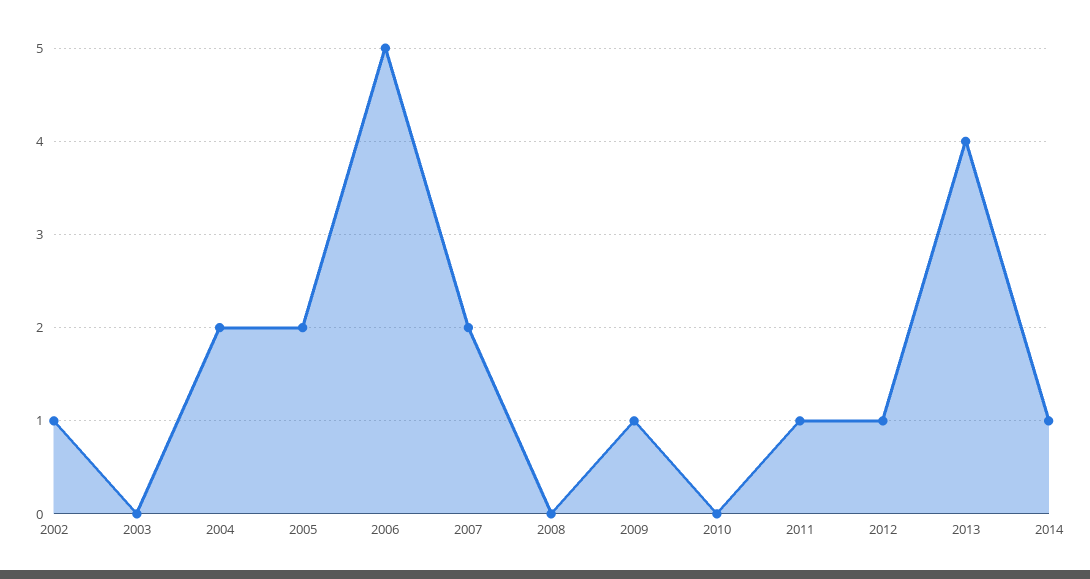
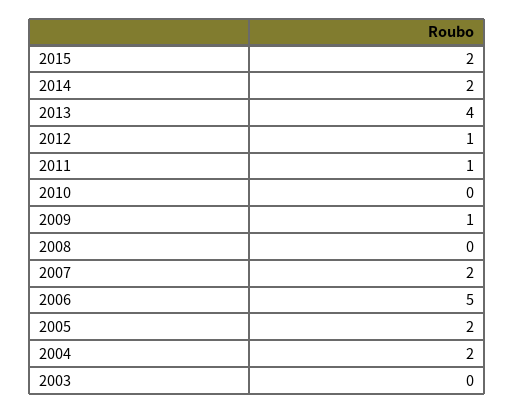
2002: 1 -> none
2014: 1 -> 2
2015: none -> 2

